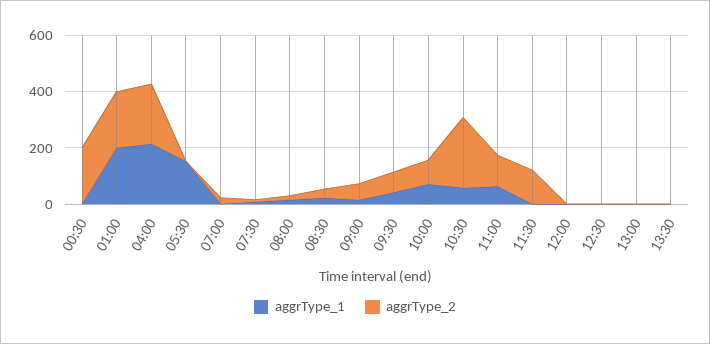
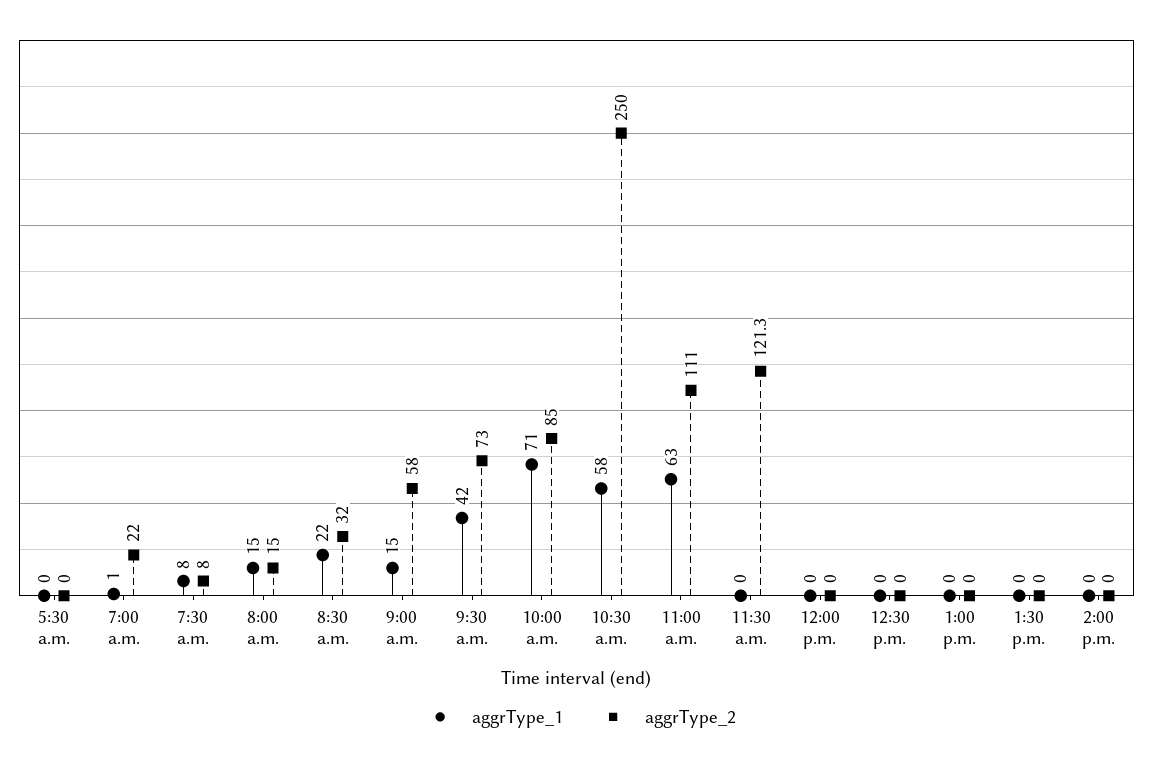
aggrType_1, 00:30: 0 -> none
aggrType_2, 00:30: 200 -> none
aggrType_1, 01:00: 200 -> none
aggrType_2, 01:00: 200 -> none
aggrType_1, 04:00: 200 -> none
aggrType_2, 04:00: 200 -> none
aggrType_1, 05:30: 150 -> 0
aggrType_1, 2:00 p.m.: none -> 0
aggrType_2, 2:00 p.m.: none -> 0

